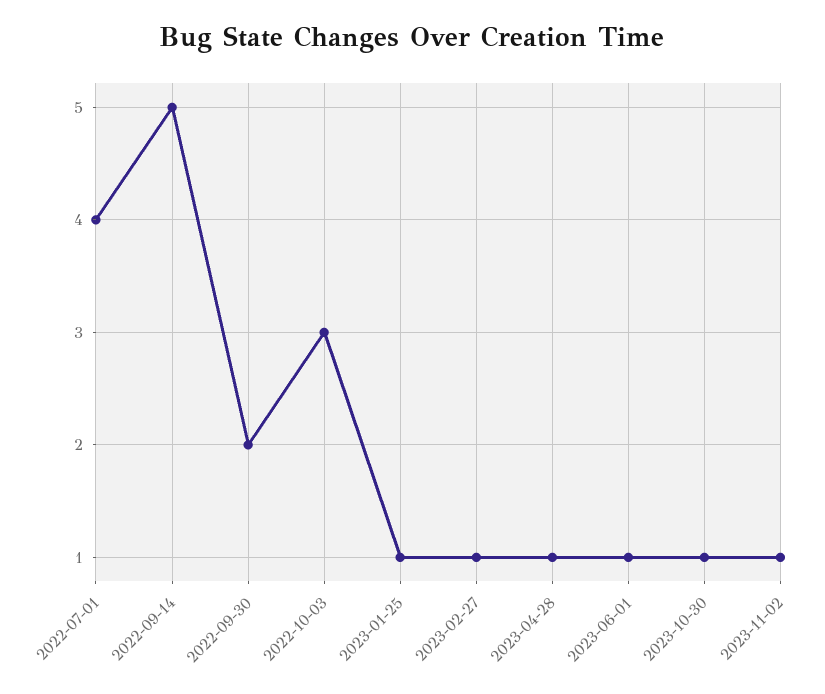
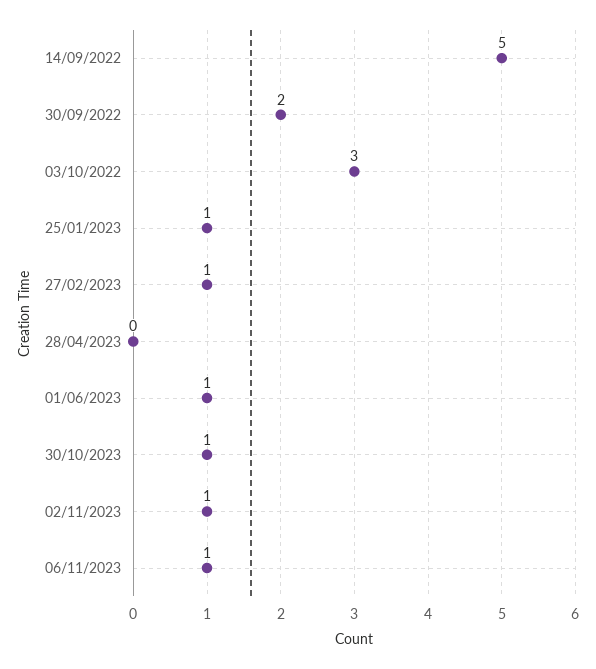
2022-07-01: 4 -> none
2023-04-28: 1 -> 0
06/11/2023: none -> 1

